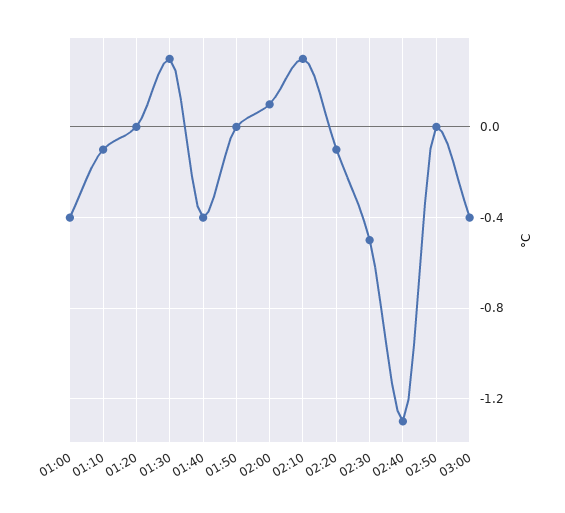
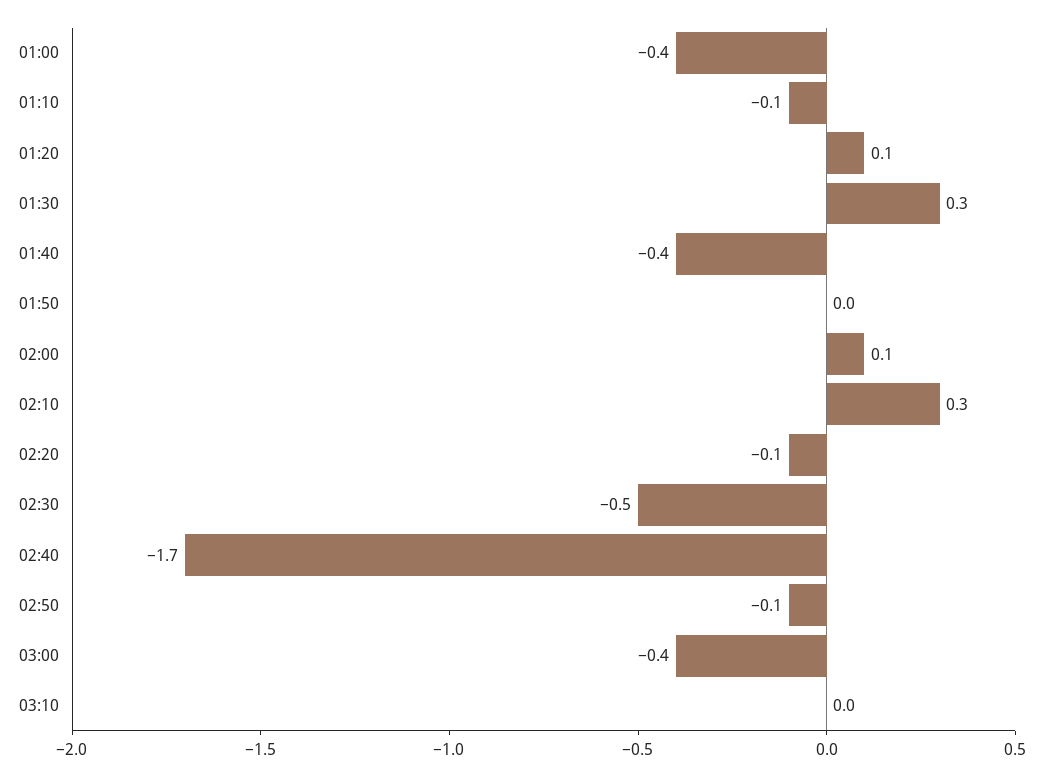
01:20: 0 -> 0.1
02:40: -1.3 -> -1.7
02:50: 0 -> -0.1
03:10: none -> 0

